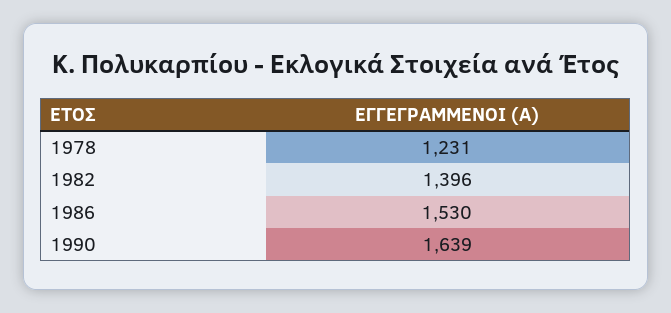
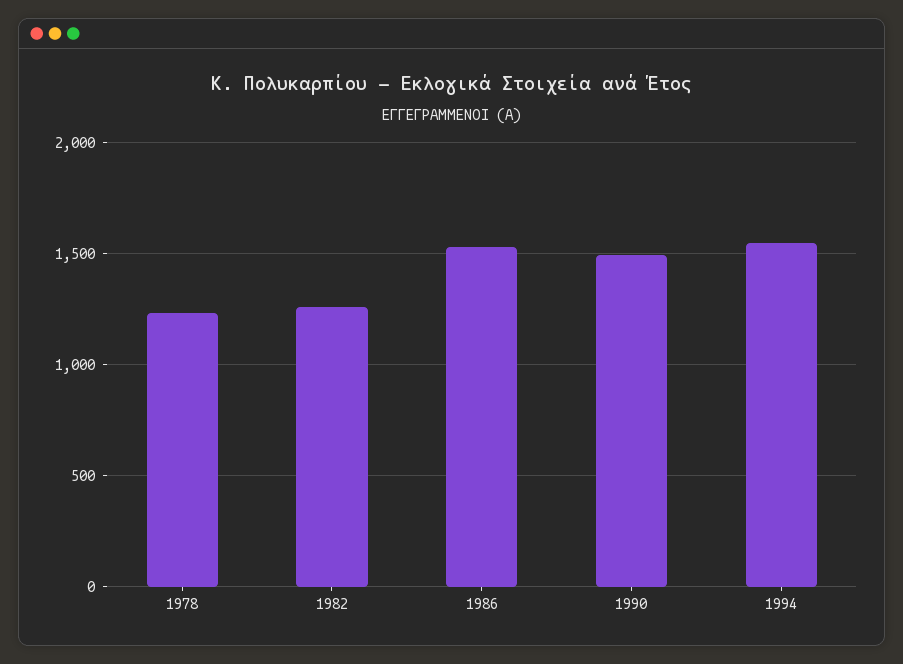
1982: 1396 -> 1250
1990: 1639 -> 1500
1994: none -> 1550

